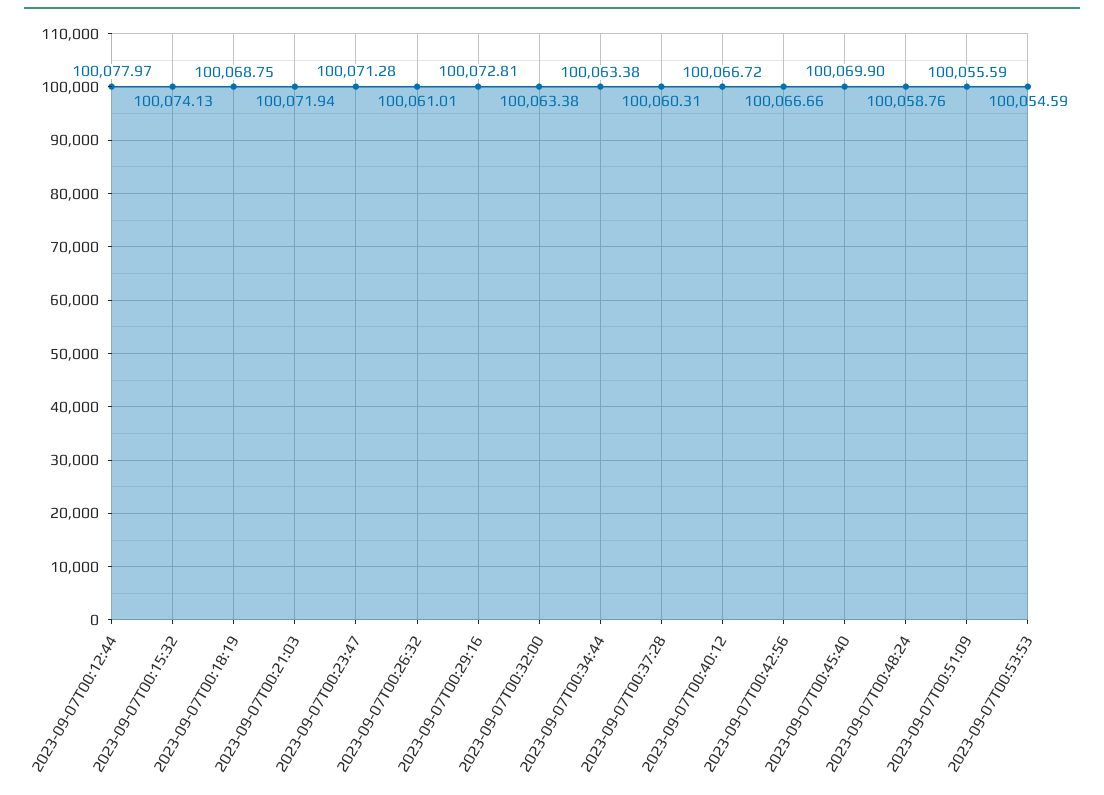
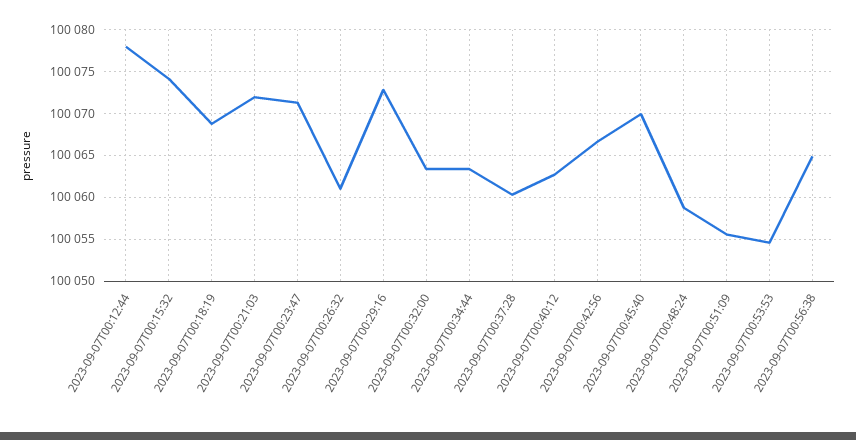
2023-09-07T00:40:12: 100066.72 -> 100063
2023-09-07T00:56:38: none -> 100065

